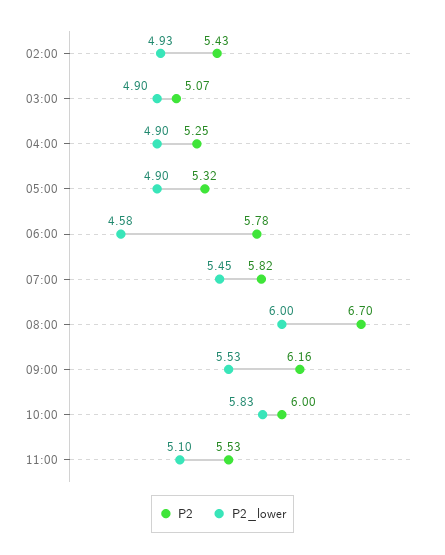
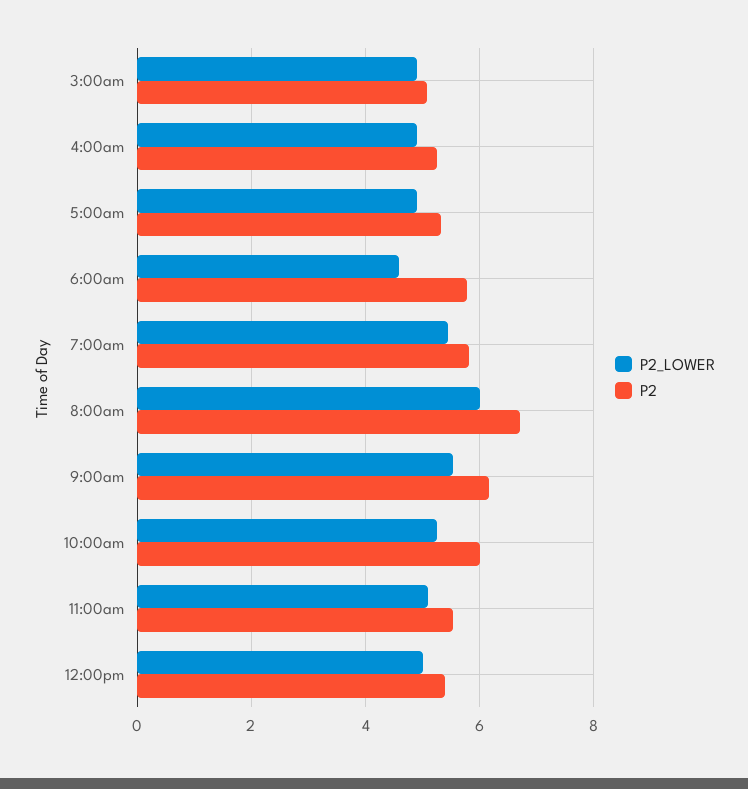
P2, 02:00: 5.43 -> none
P2_lower, 02:00: 4.93 -> none
P2_lower, 10:00: 5.83 -> 5.2
P2_lower, 12:00pm: none -> 5
P2, 12:00pm: none -> 5.4

